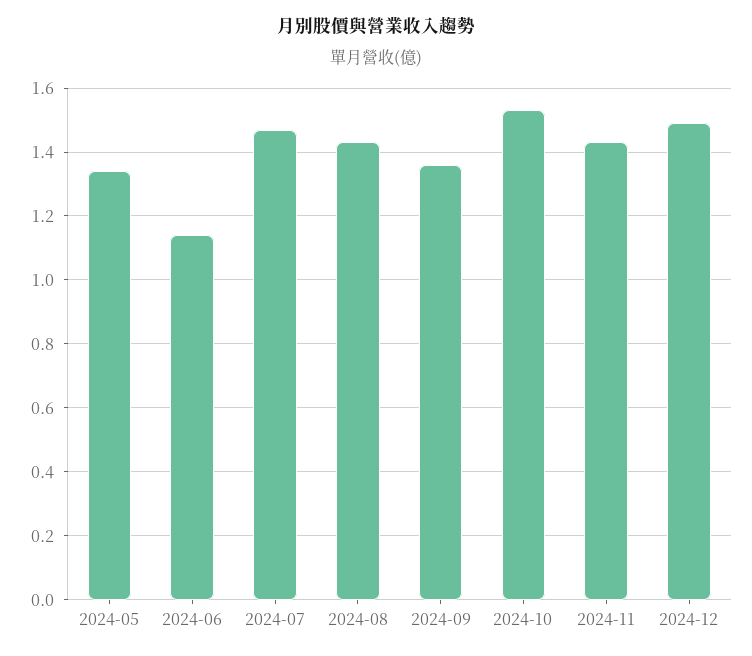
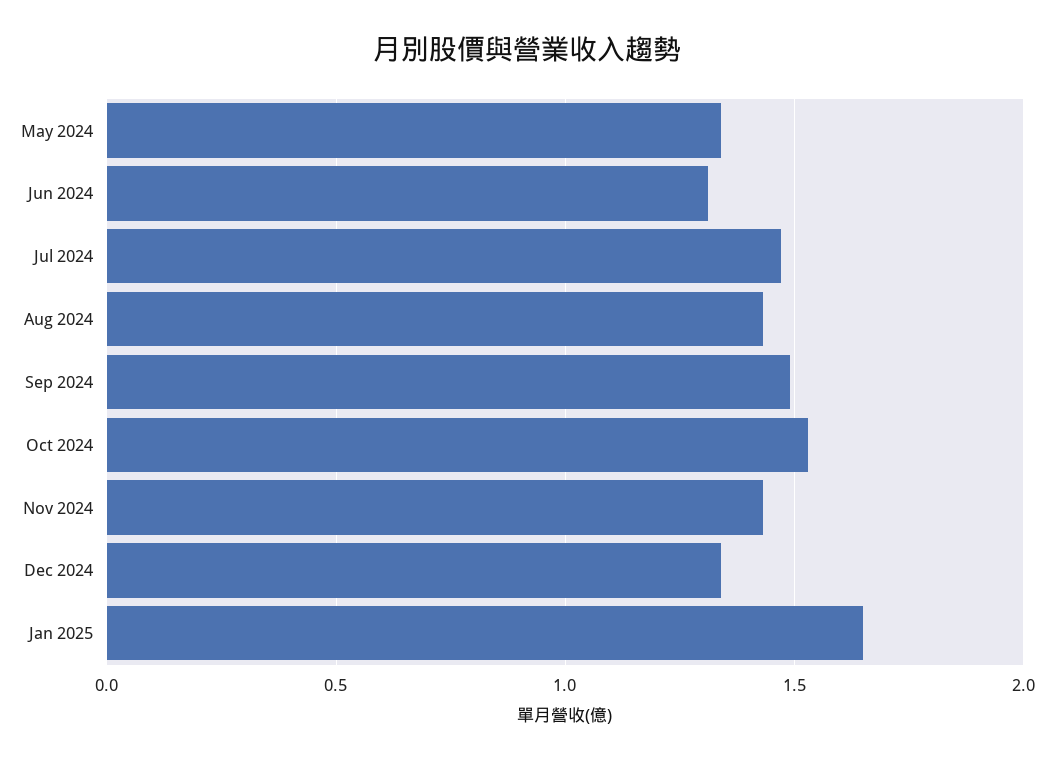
2024-06: 1.15 -> 1.3
2024-09: 1.35 -> 1.5
2024-12: 1.5 -> 1.35
Jan 2025: none -> 1.65

